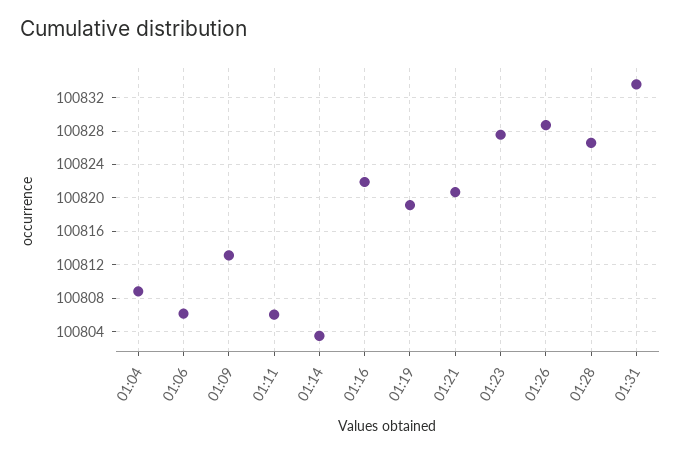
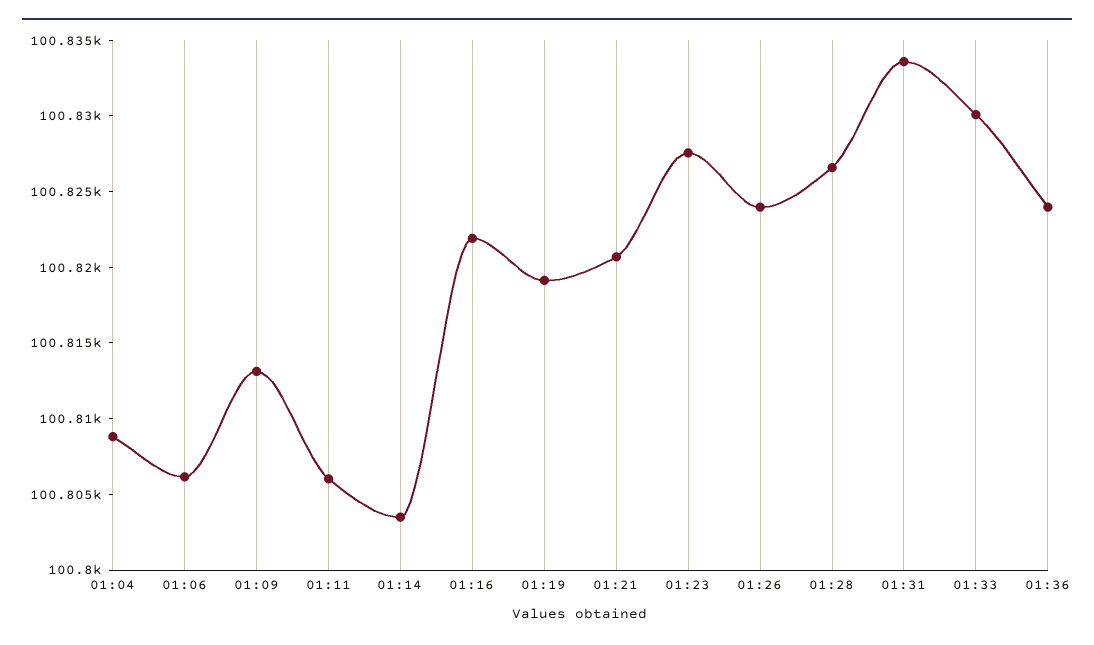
01:26: 100829 -> 100824
01:33: none -> 100830
01:36: none -> 100824

